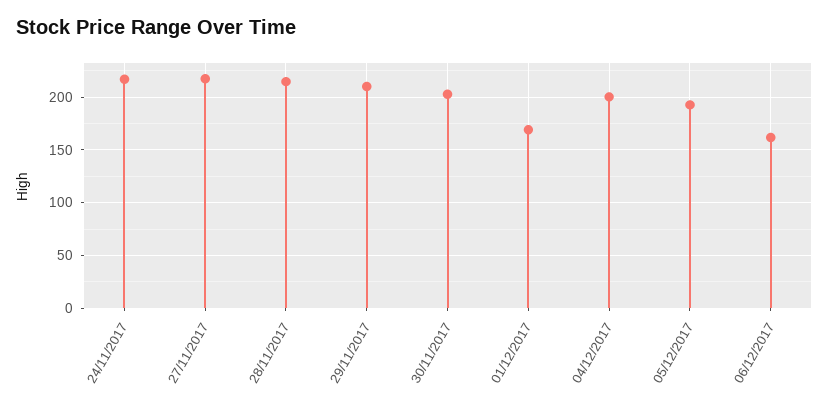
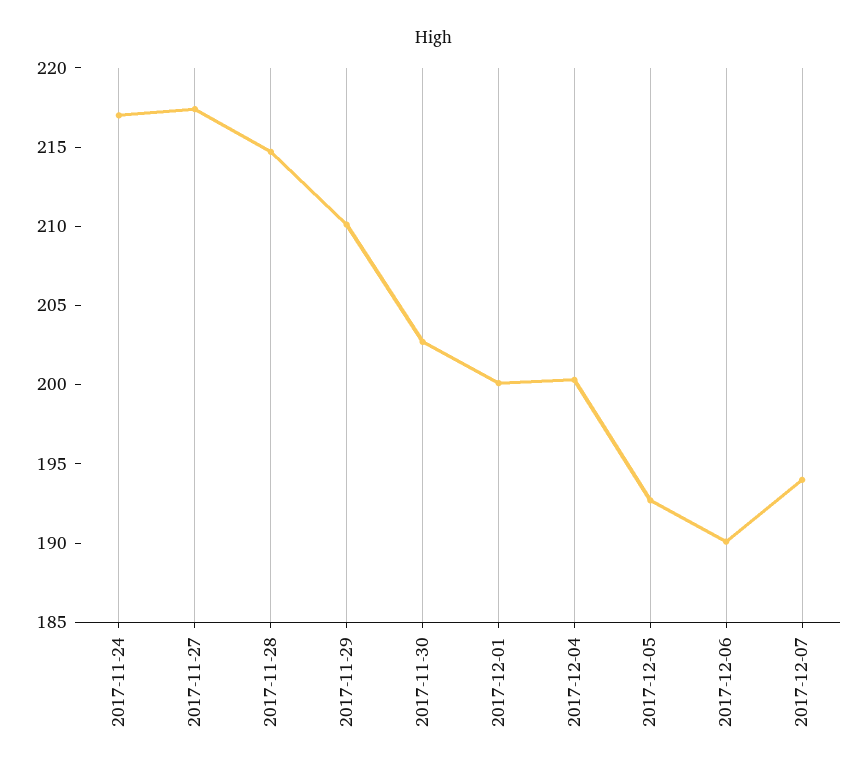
01/12/2017: 170 -> 200
06/12/2017: 160 -> 190
2017-12-07: none -> 194

